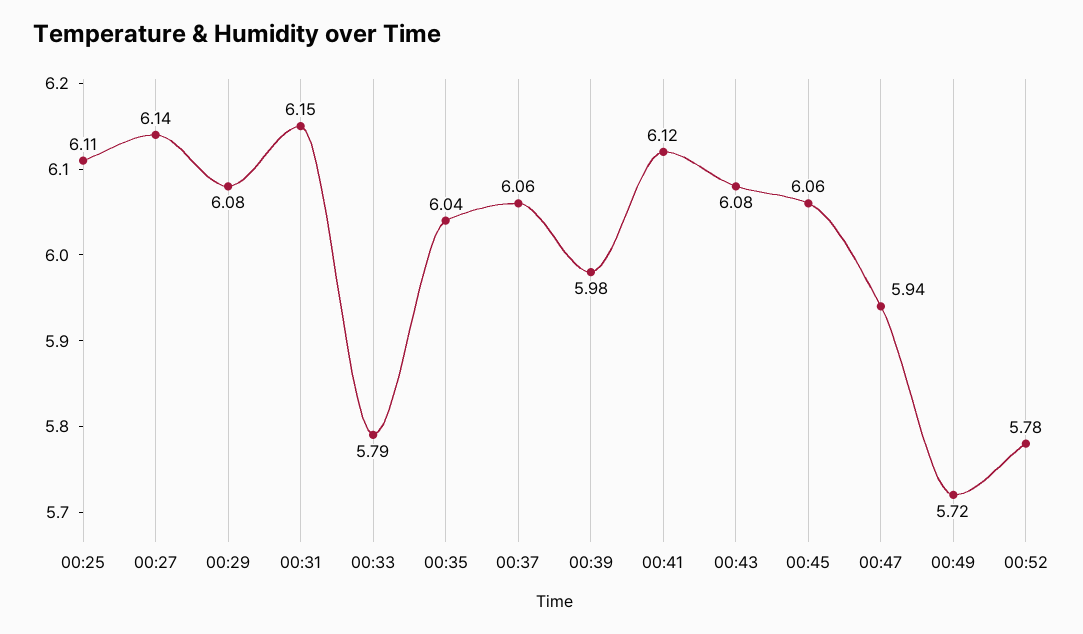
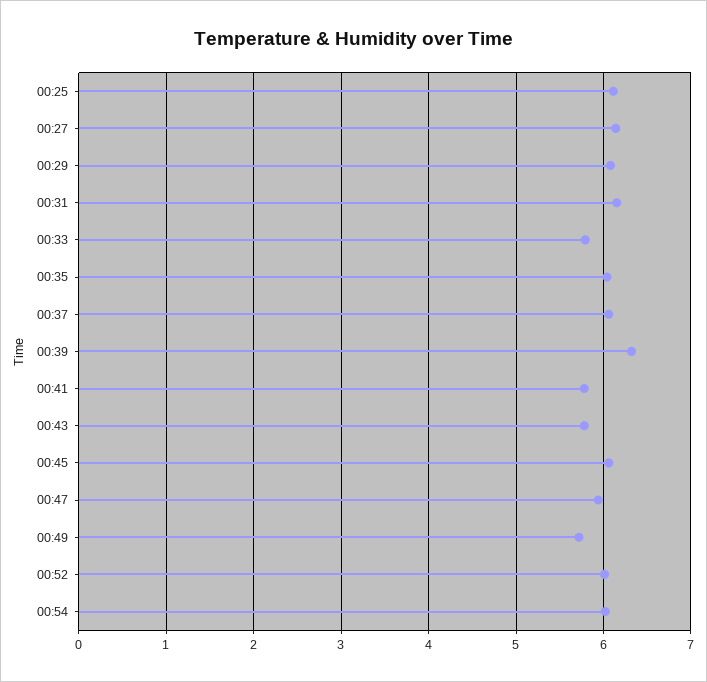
00:39: 5.98 -> 6.3
00:41: 6.12 -> 5.8
00:43: 6.08 -> 5.8
00:52: 5.78 -> 6
00:54: none -> 6

